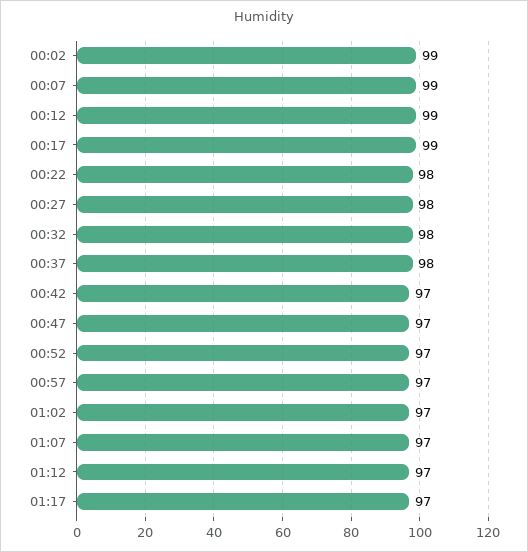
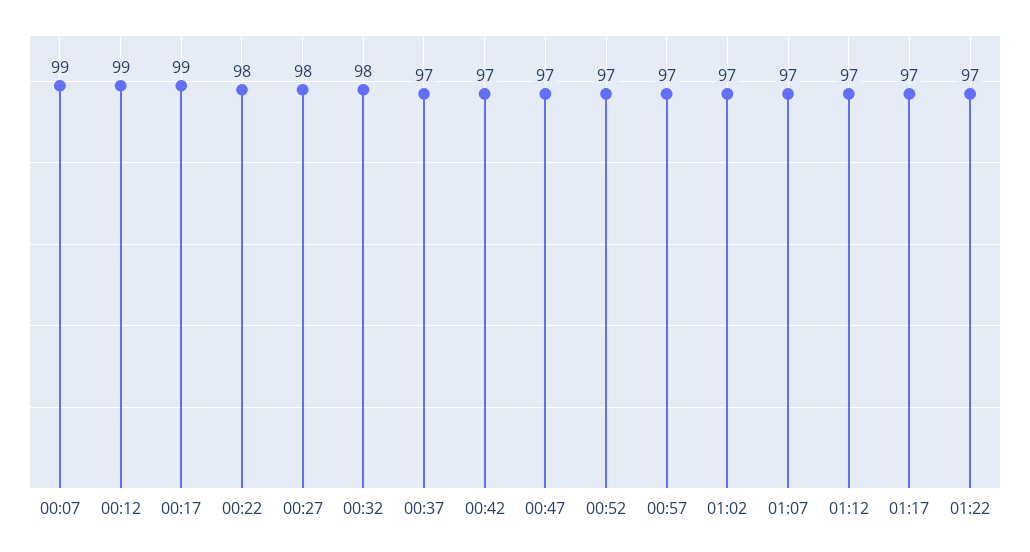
00:02: 99 -> none
00:37: 98 -> 97
01:22: none -> 97

